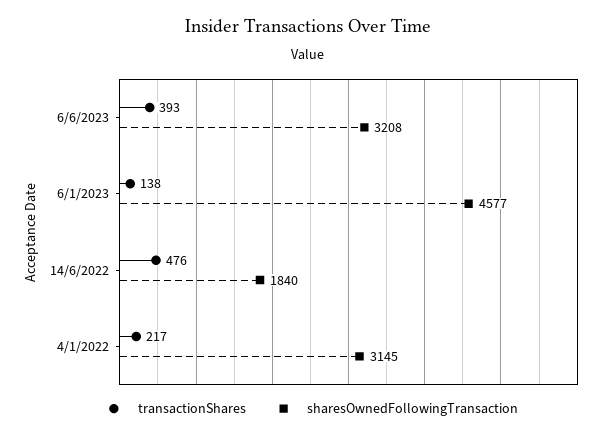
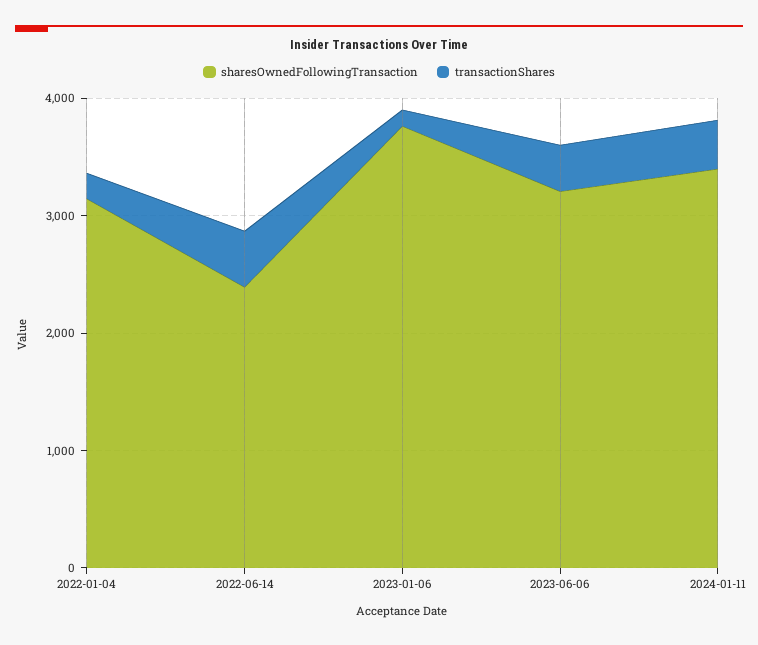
sharesOwnedFollowingTransaction, 6/1/2023: 4577 -> 3800
sharesOwnedFollowingTransaction, 14/6/2022: 1840 -> 2400
sharesOwnedFollowingTransaction, 2024-01-11: none -> 3400
transactionShares, 2024-01-11: none -> 400

